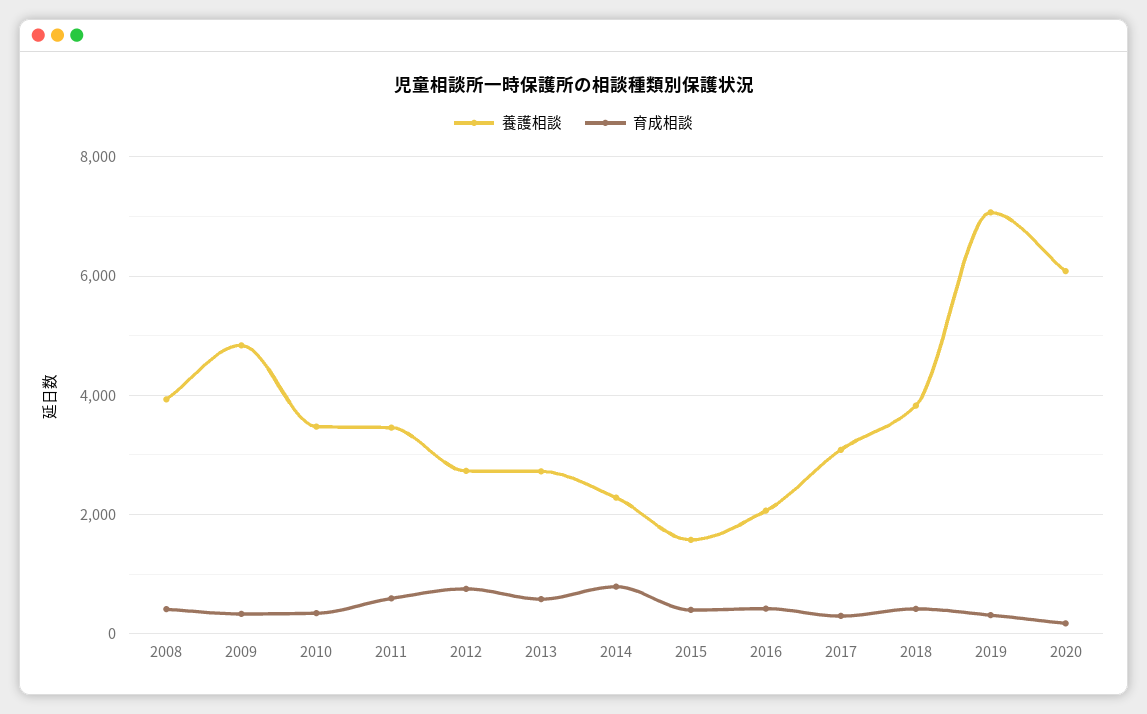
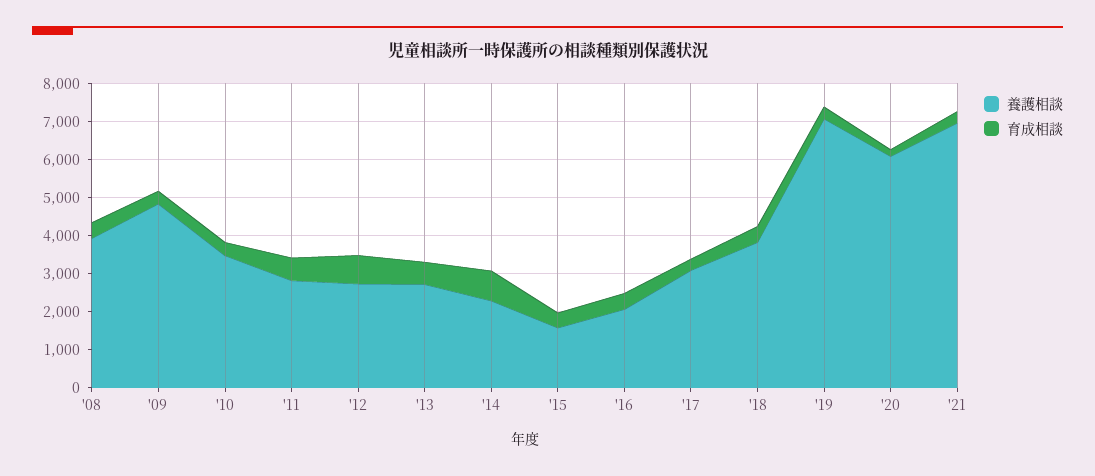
養護相談, 2011: 3400 -> 2750
養護相談, '21: none -> 7000
育成相談, '21: none -> 250

